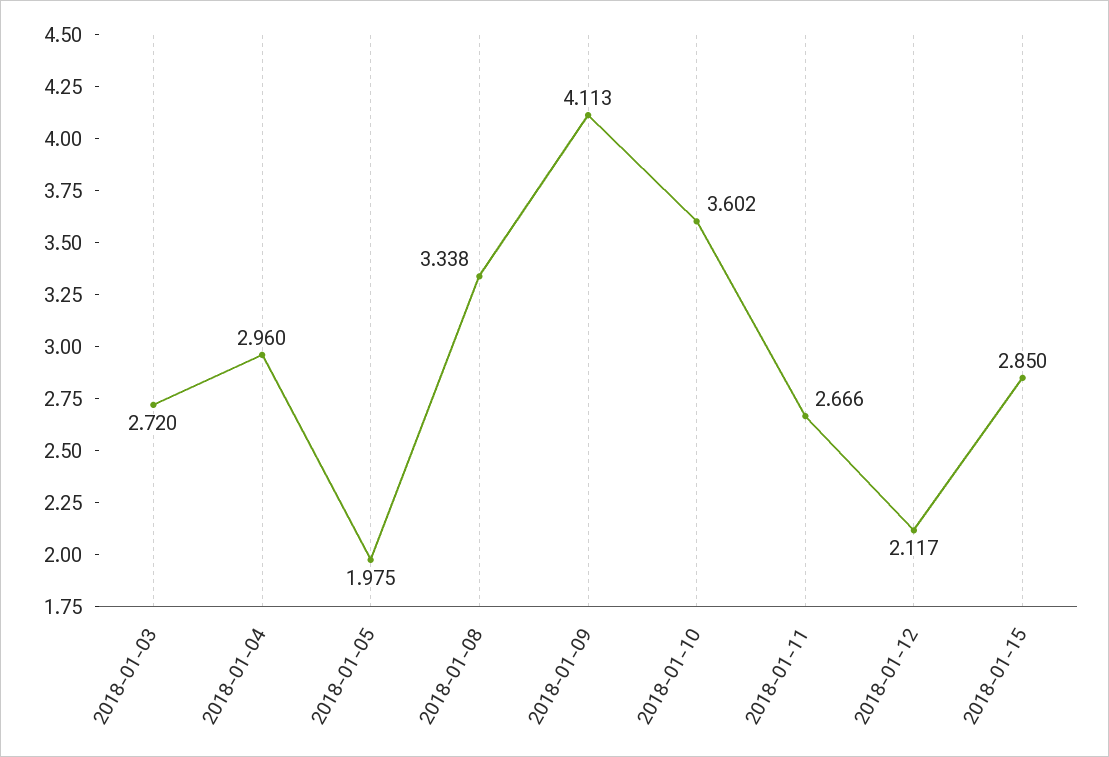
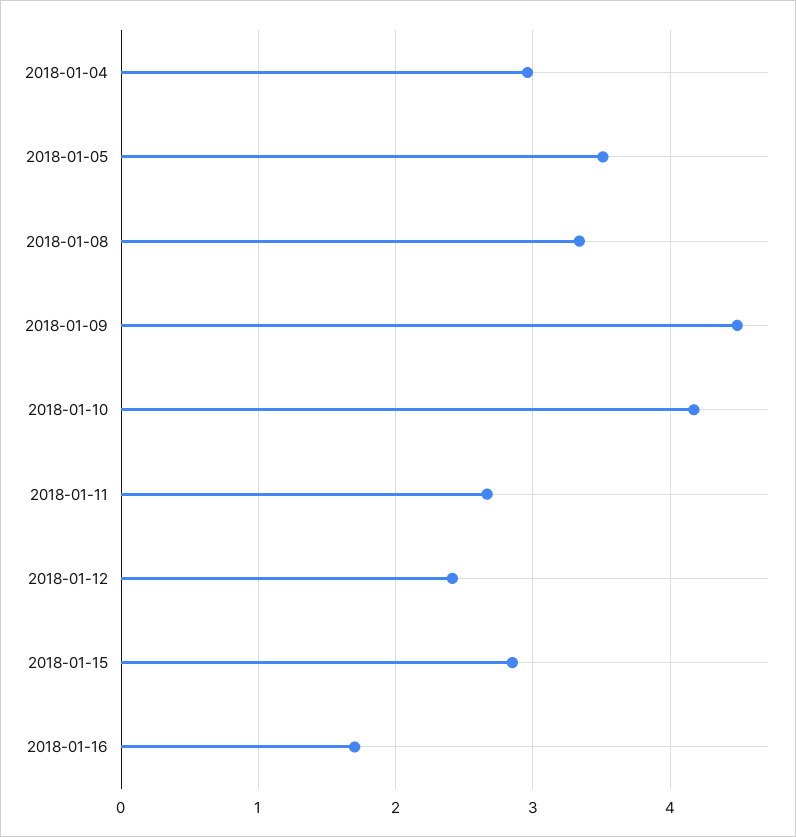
2018-01-03: 2.72 -> none
2018-01-05: 1.975 -> 3.5
2018-01-09: 4.113 -> 4.5
2018-01-10: 3.602 -> 4.2
2018-01-12: 2.117 -> 2.4
2018-01-16: none -> 1.7

